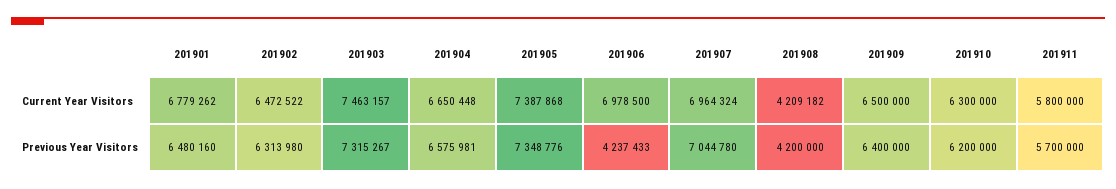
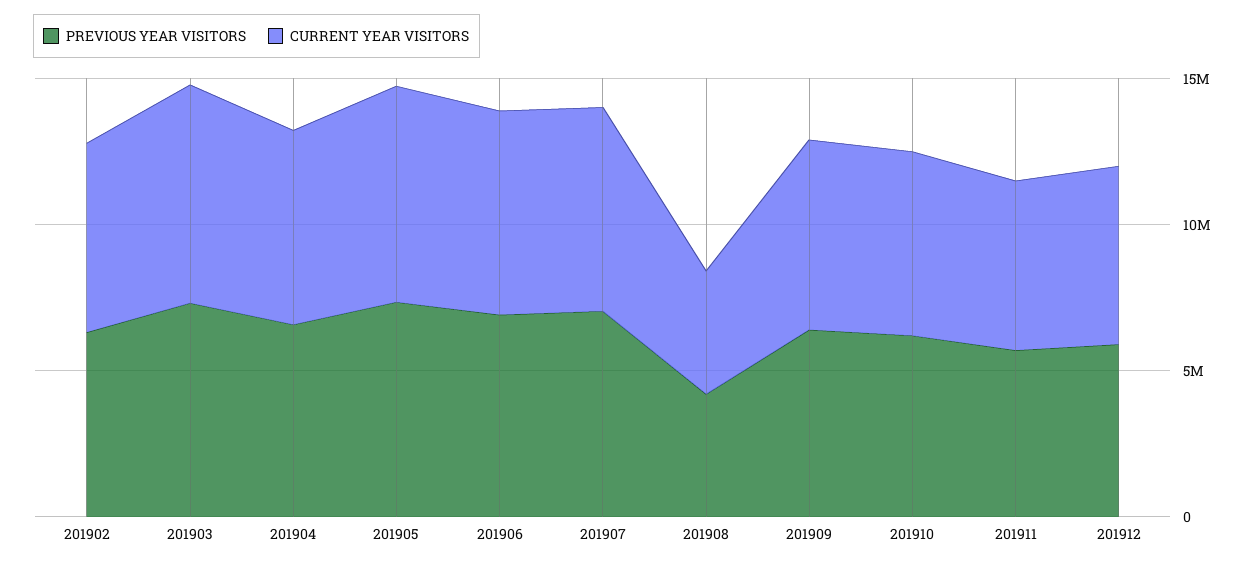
Current Year Visitors, 201901: 6779262 -> none
Previous Year Visitors, 201901: 6480160 -> none
Previous Year Visitors, 201906: 4237433 -> 7000000
Previous Year Visitors, 201912: none -> 6000000
Current Year Visitors, 201912: none -> 6000000

